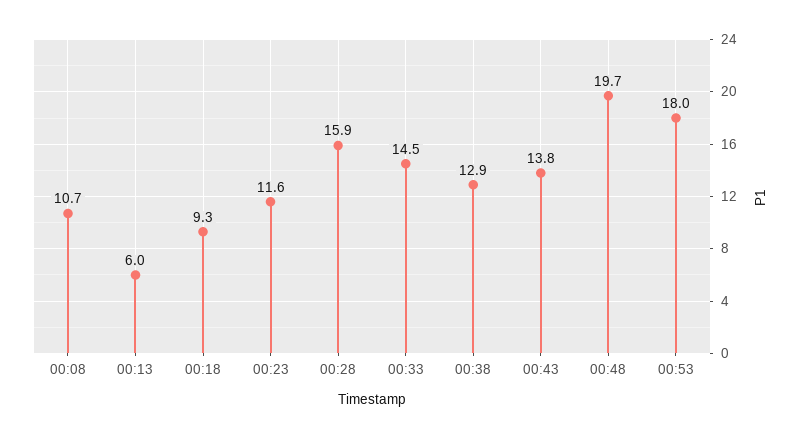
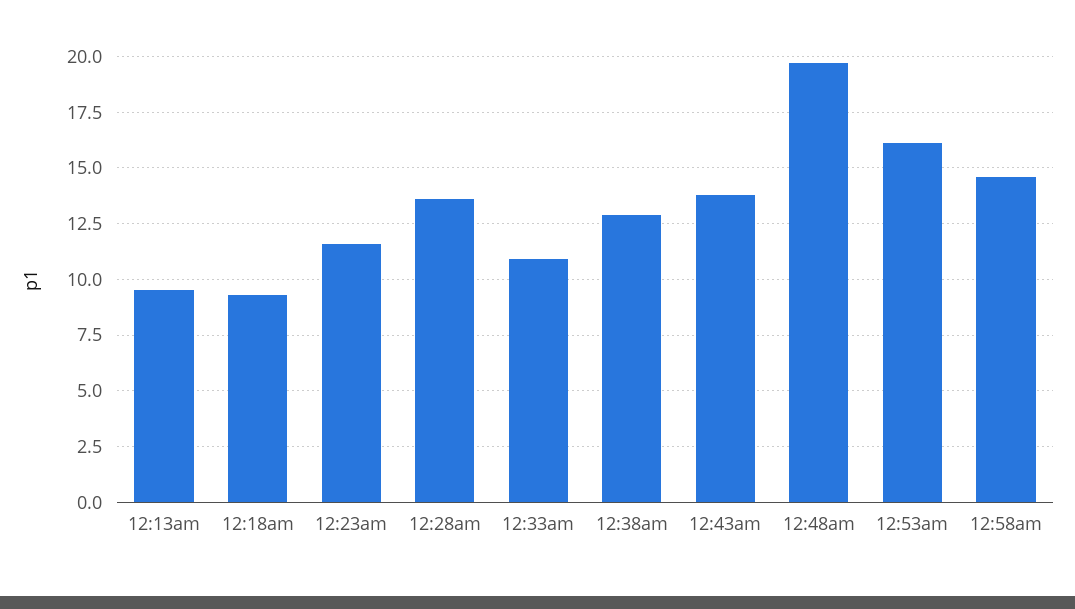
00:08: 10.7 -> none
00:13: 6 -> 9.5
00:28: 15.9 -> 13.5
00:33: 14.5 -> 11
00:53: 18 -> 16
12:58am: none -> 14.5

